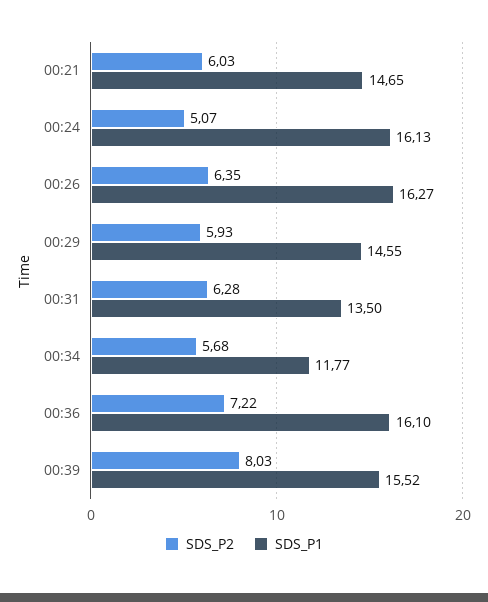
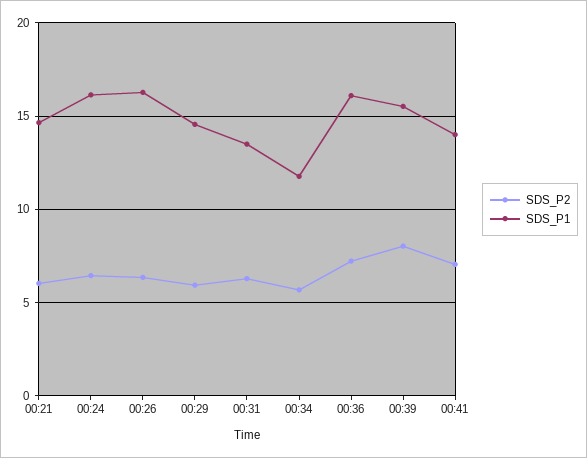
SDS_P2, 00:24: 5.07 -> 6.5
SDS_P2, 00:41: none -> 7
SDS_P1, 00:41: none -> 14

